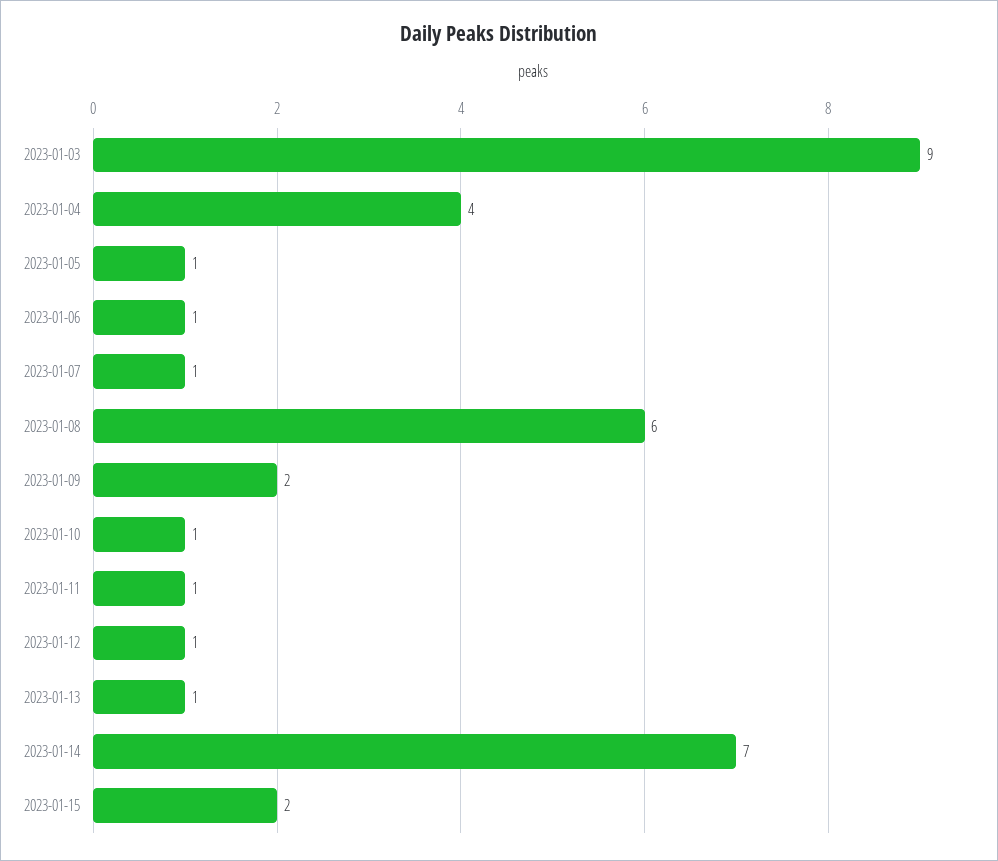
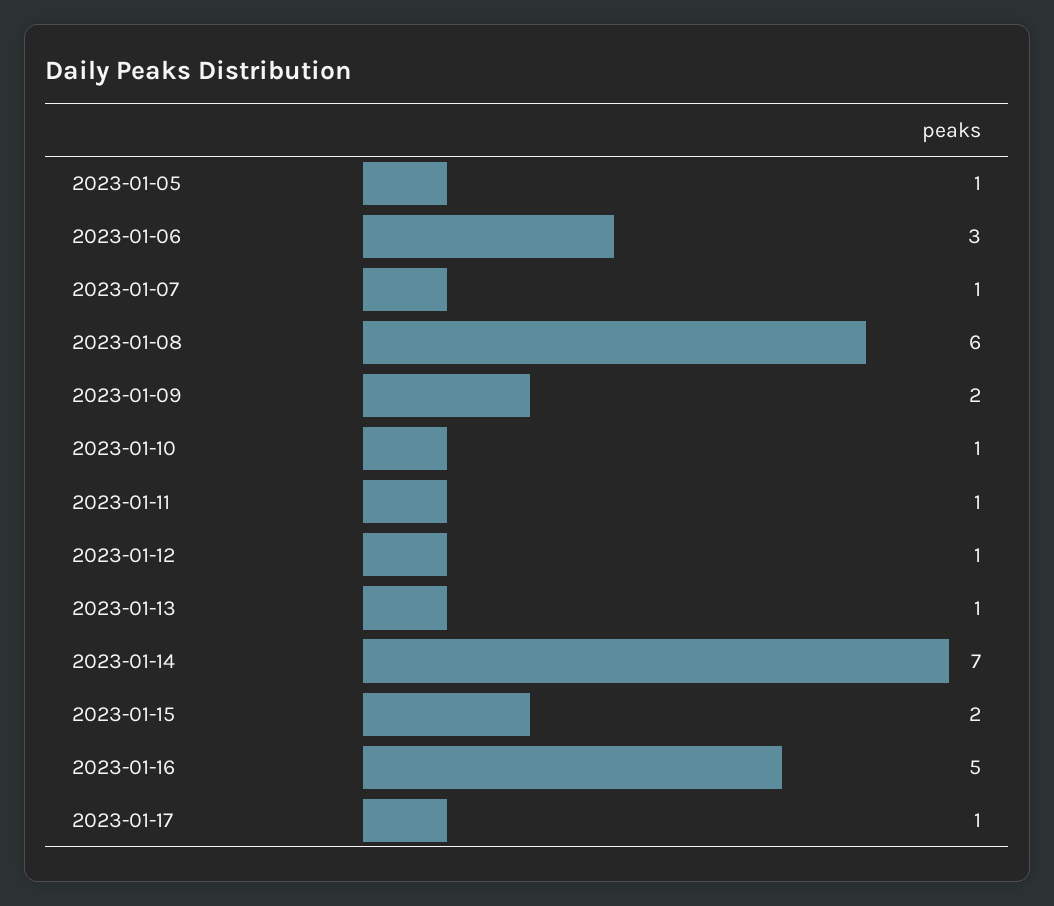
2023-01-03: 9 -> none
2023-01-04: 4 -> none
2023-01-06: 1 -> 3
2023-01-16: none -> 5
2023-01-17: none -> 1

